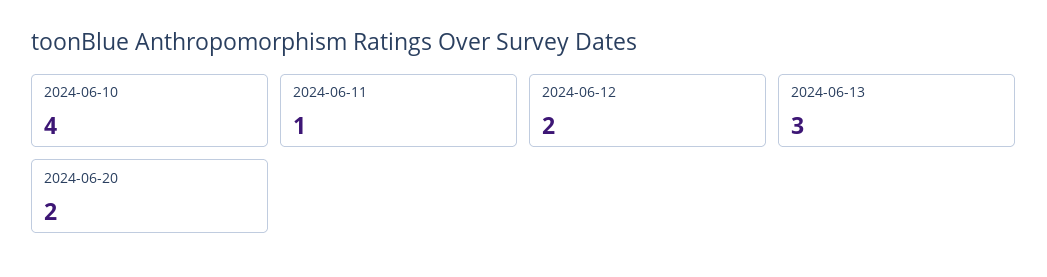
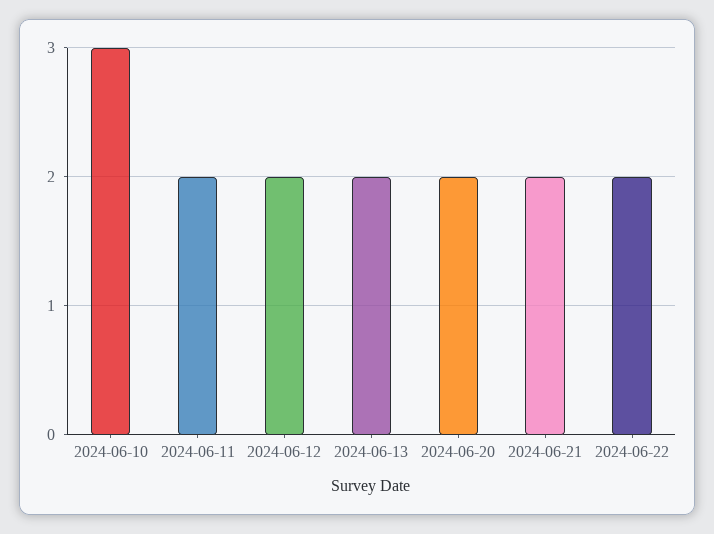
2024-06-10: 4 -> 3
2024-06-11: 1 -> 2
2024-06-13: 3 -> 2
2024-06-21: none -> 2
2024-06-22: none -> 2

